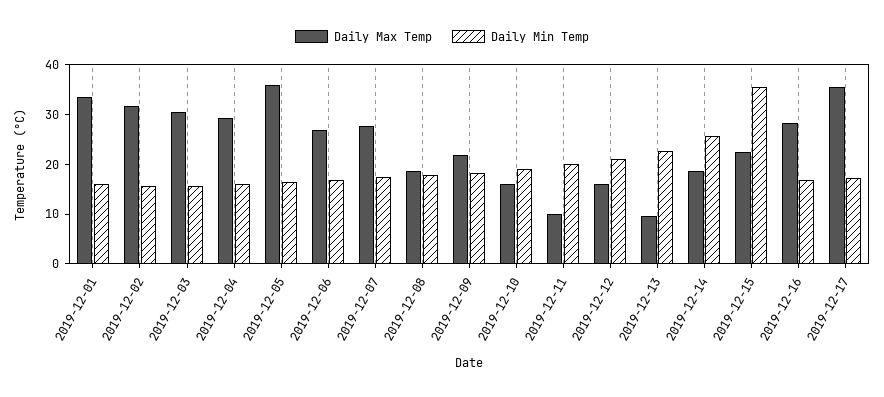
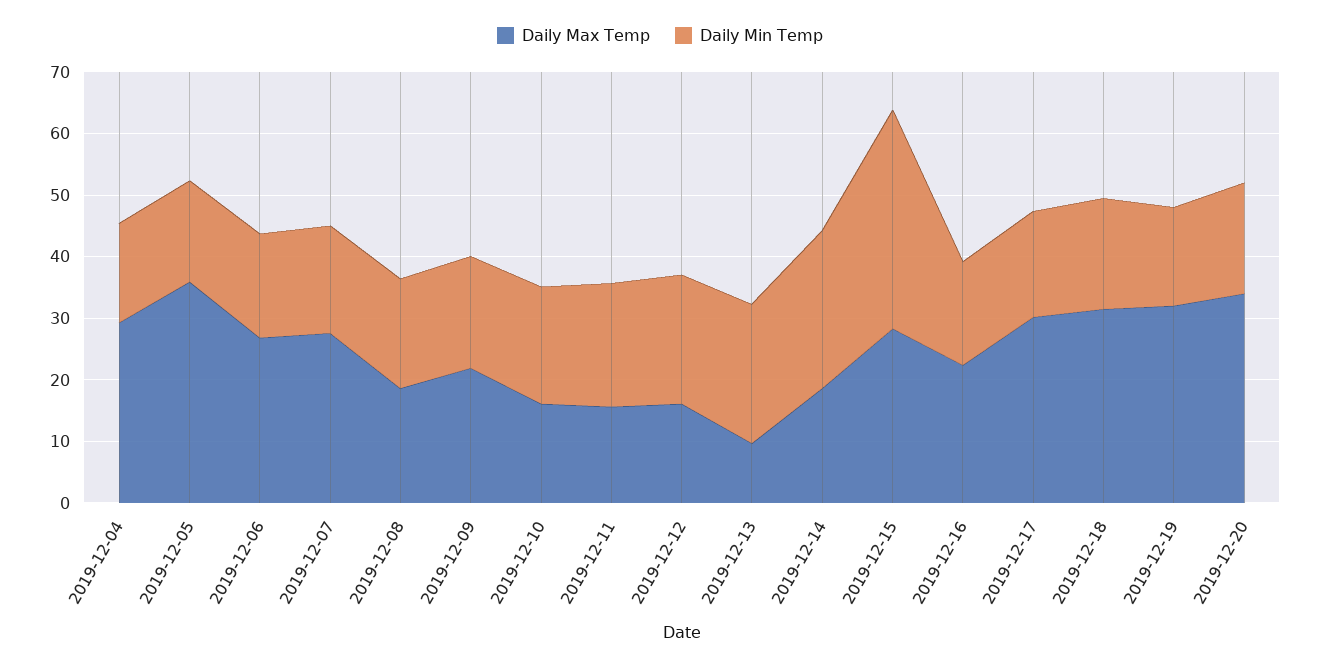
Daily Max Temp, 2019-12-01: 34 -> none
Daily Min Temp, 2019-12-01: 16 -> none
Daily Max Temp, 2019-12-02: 32 -> none
Daily Min Temp, 2019-12-02: 16 -> none
Daily Max Temp, 2019-12-03: 30 -> none
Daily Min Temp, 2019-12-03: 16 -> none
Daily Max Temp, 2019-12-11: 10 -> 16
Daily Max Temp, 2019-12-15: 22 -> 28
Daily Max Temp, 2019-12-16: 28 -> 22
Daily Max Temp, 2019-12-17: 36 -> 30
Daily Max Temp, 2019-12-18: none -> 32
Daily Min Temp, 2019-12-18: none -> 18
Daily Max Temp, 2019-12-19: none -> 32
Daily Min Temp, 2019-12-19: none -> 16
Daily Max Temp, 2019-12-20: none -> 34
Daily Min Temp, 2019-12-20: none -> 18

